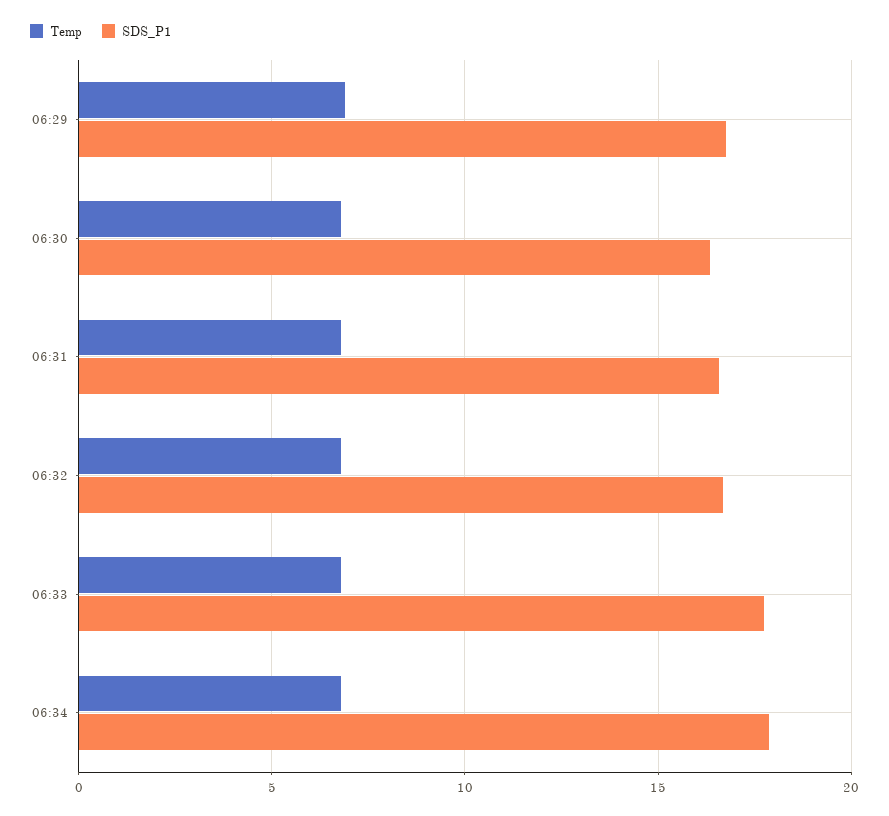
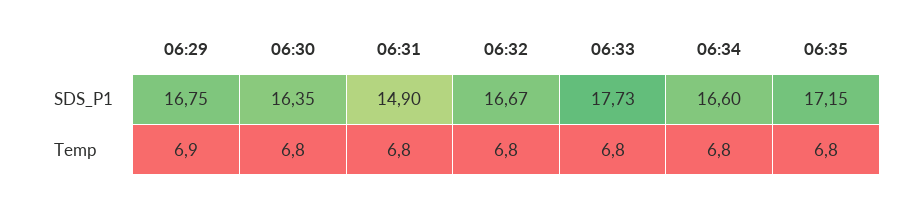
SDS_P1, 06:31: 16.5 -> 14.9
SDS_P1, 06:34: 18 -> 16.6
SDS_P1, 06:35: none -> 17.15
Temp, 06:35: none -> 6.8

